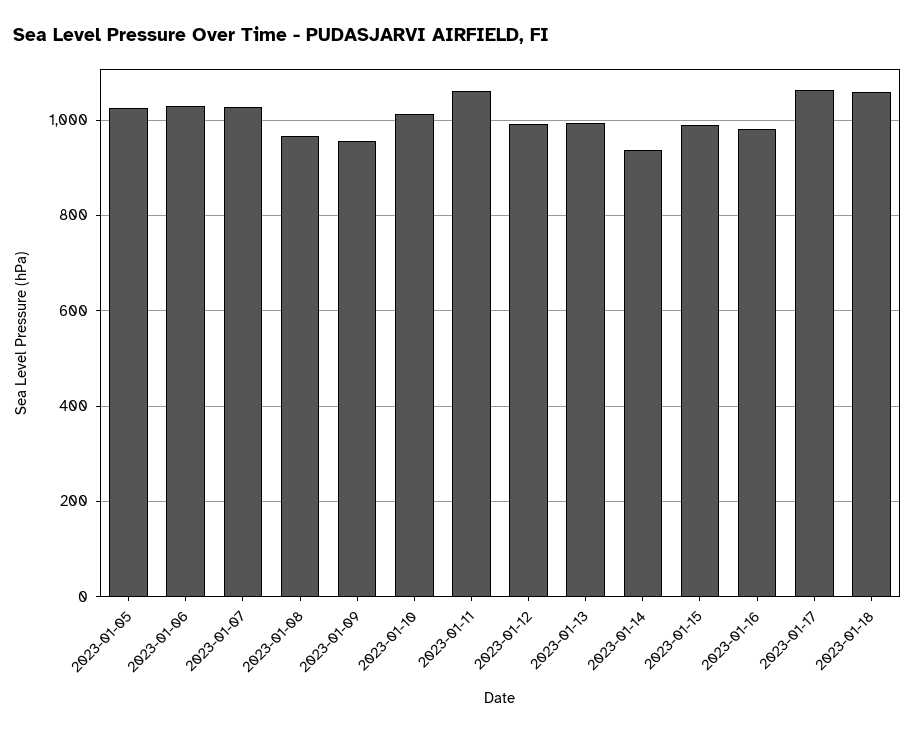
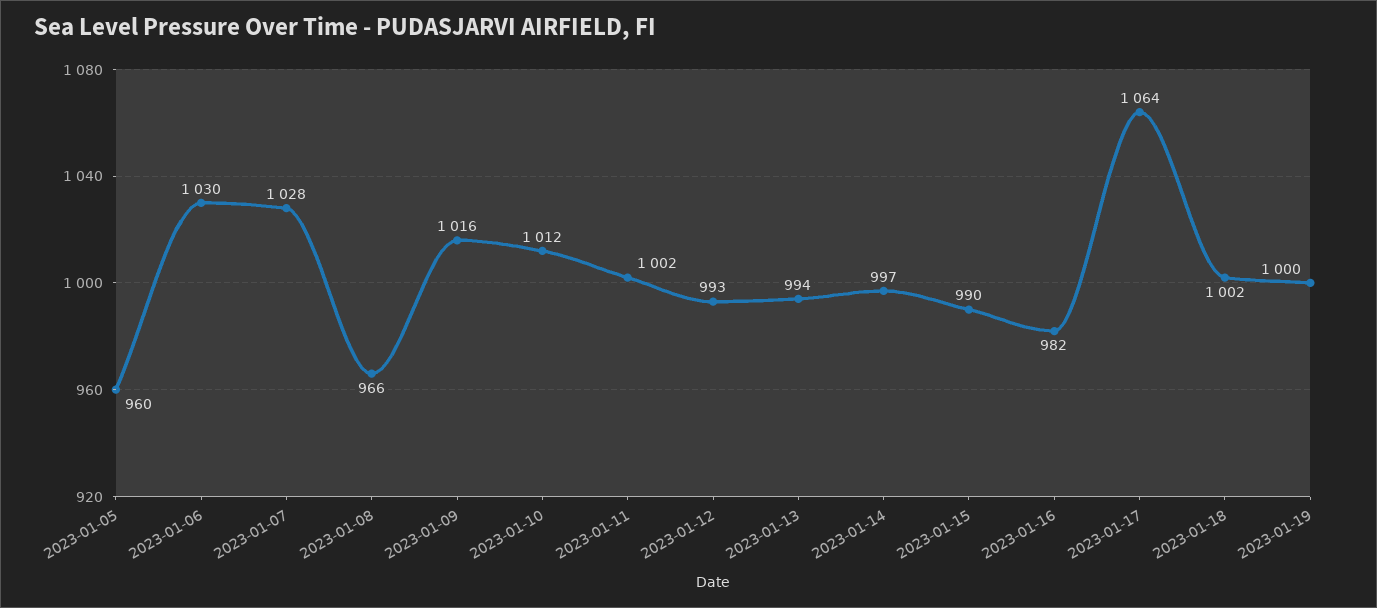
2023-01-05: 1020 -> 960
2023-01-09: 960 -> 1016
2023-01-11: 1060 -> 1002
2023-01-14: 940 -> 997
2023-01-18: 1060 -> 1002
2023-01-19: none -> 1000

